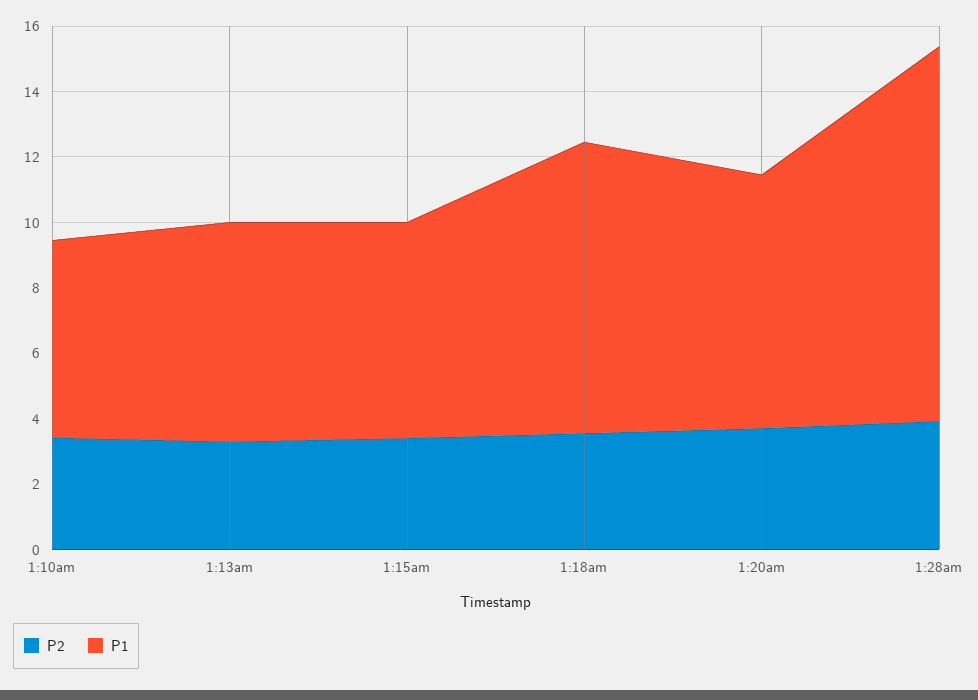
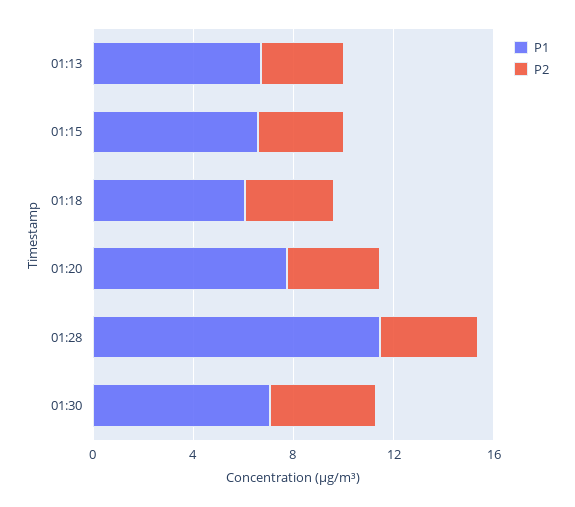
P2, 1:10am: 3.5 -> none
P1, 1:10am: 6 -> none
P1, 1:18am: 9 -> 6
P1, 01:30: none -> 7
P2, 01:30: none -> 4

